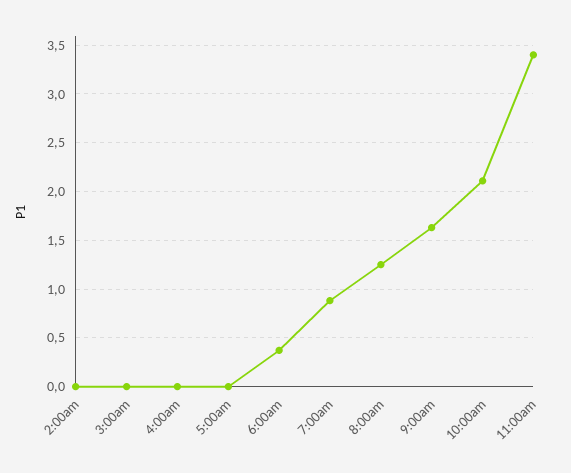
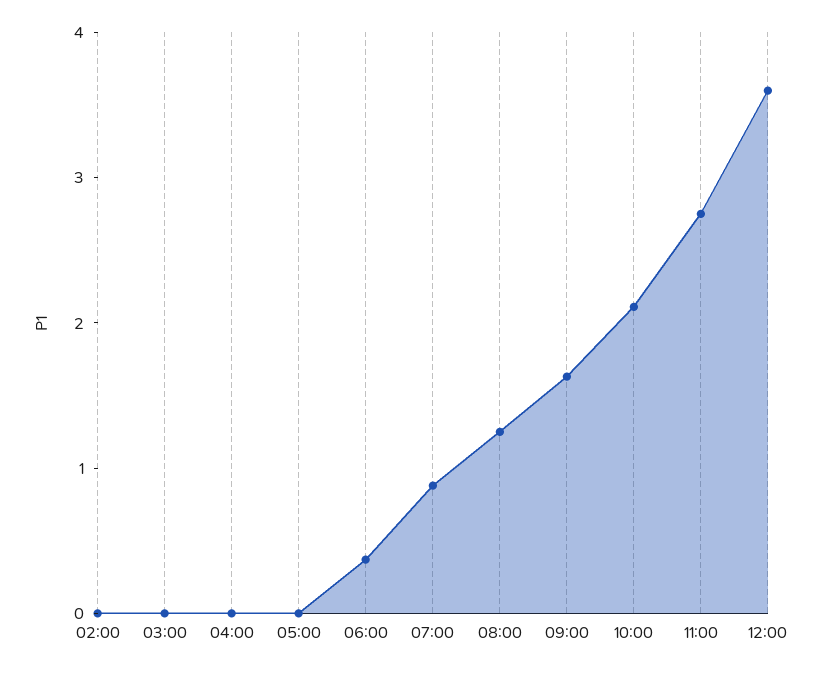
11:00am: 3.4 -> 2.8
12:00: none -> 3.6

